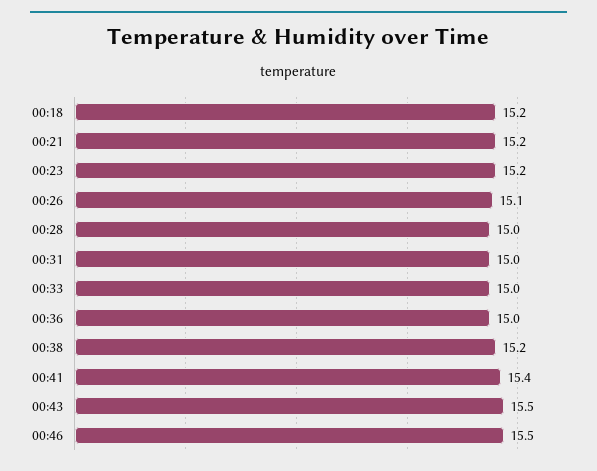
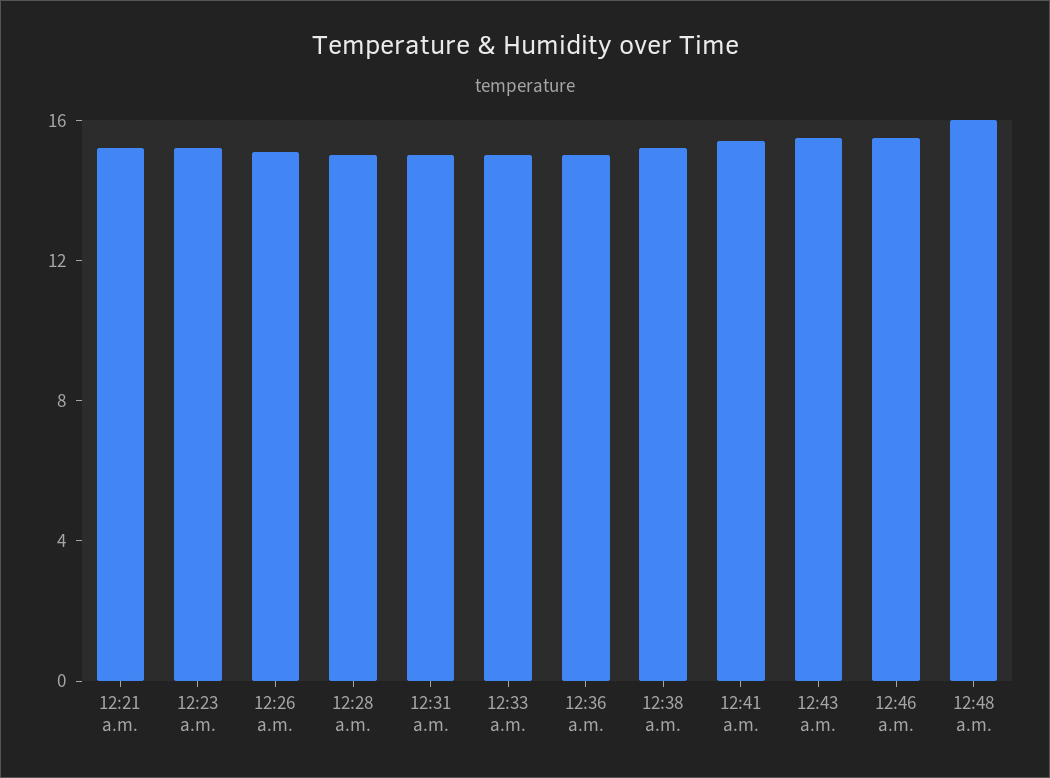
00:18: 15.2 -> none
12:48 a.m.: none -> 16

